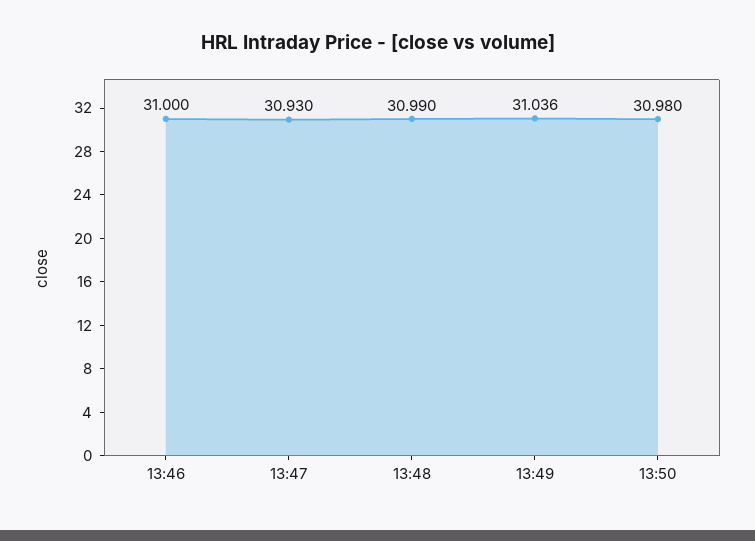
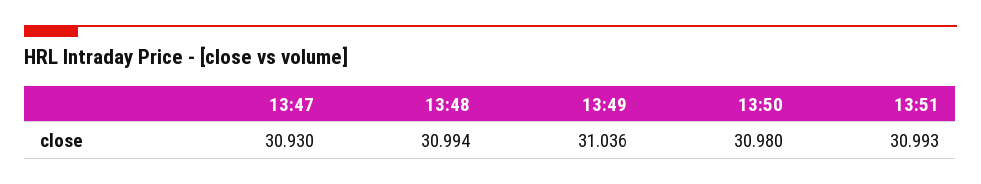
13:46: 31 -> none
13:48: 30.99 -> 30.994
13:51: none -> 30.993

